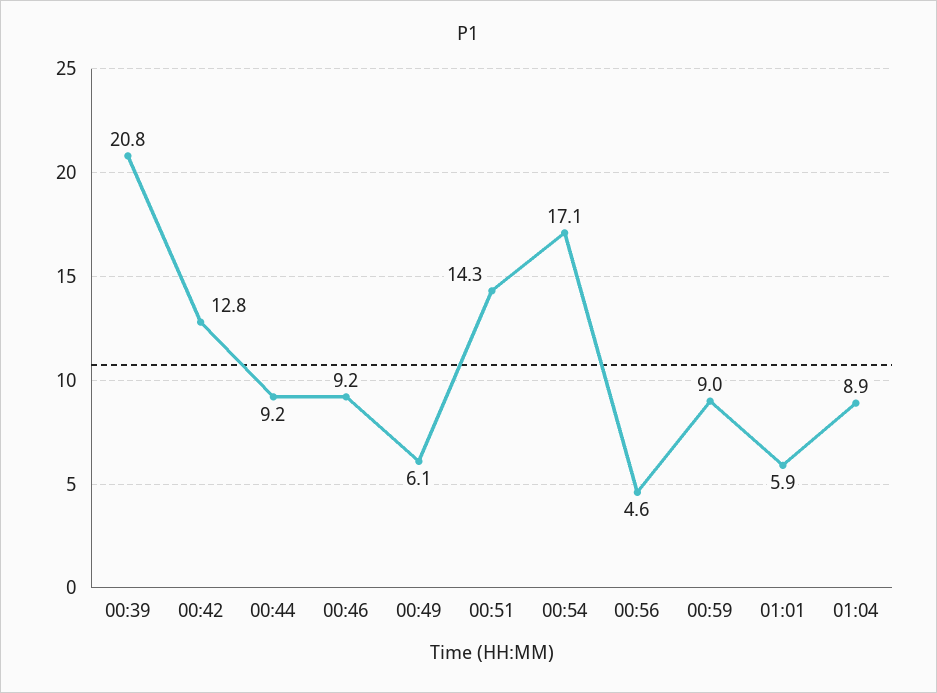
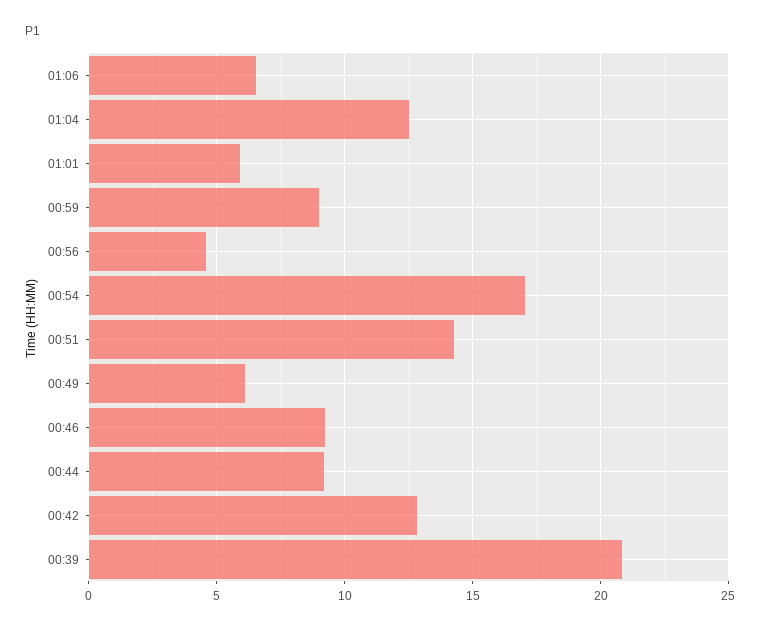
01:04: 8.9 -> 12.5
01:06: none -> 6.5

